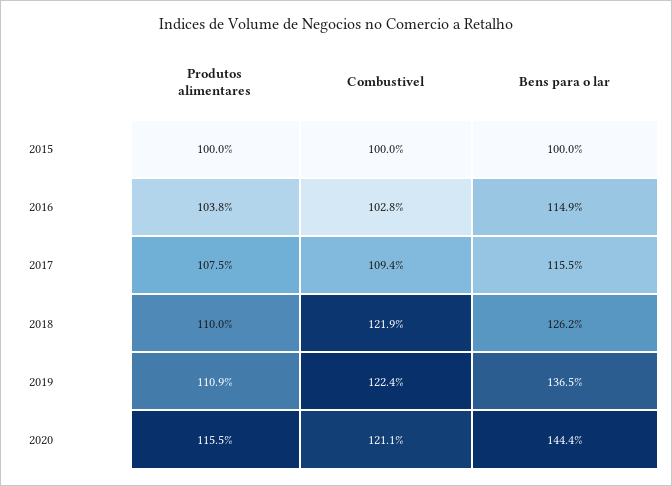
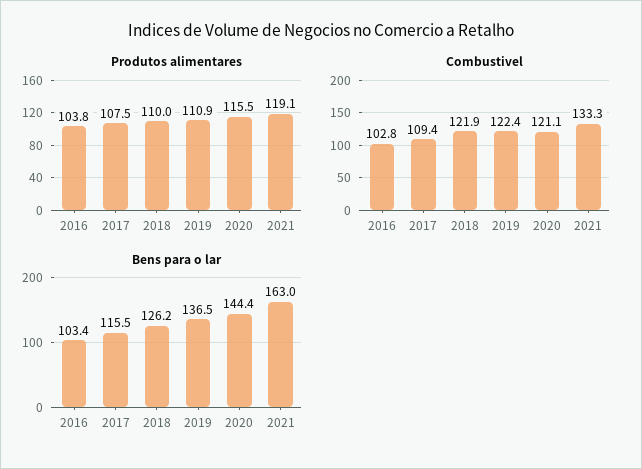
Produtos alimentares, 2015: 100 -> none
Combustivel, 2015: 100 -> none
Bens para o lar, 2015: 100 -> none
Bens para o lar, 2016: 114.9 -> 103.4
Produtos alimentares, 2021: none -> 119.1
Combustivel, 2021: none -> 133.3
Bens para o lar, 2021: none -> 163

